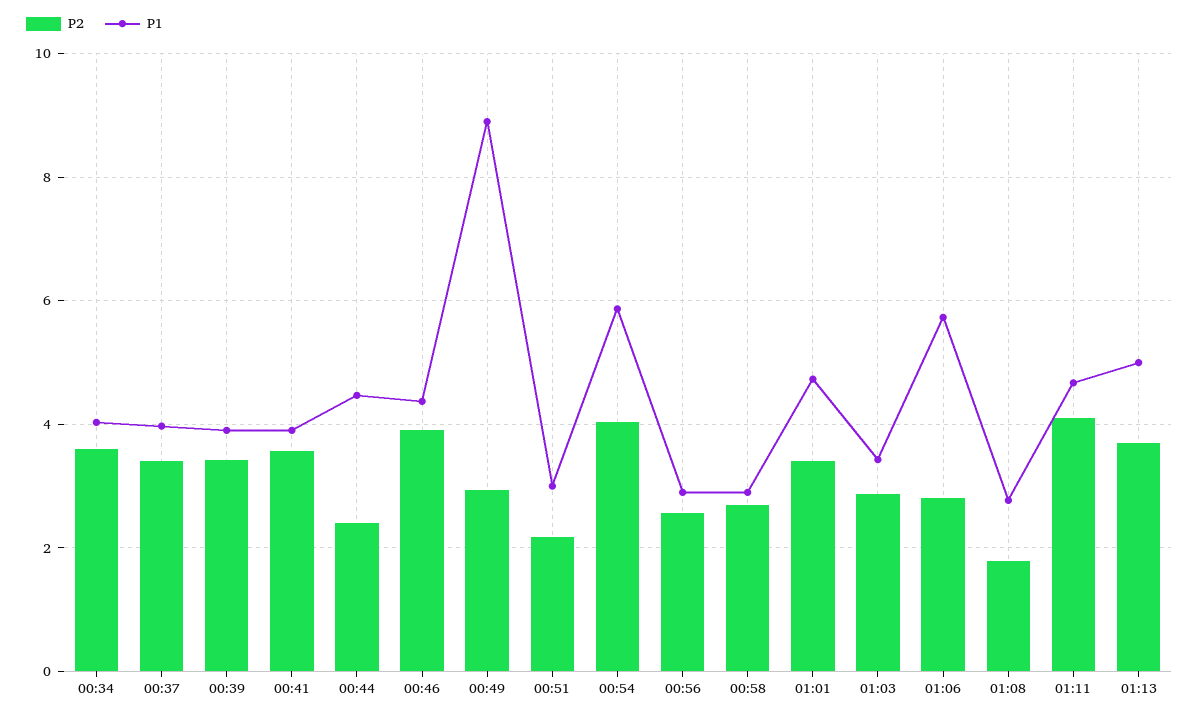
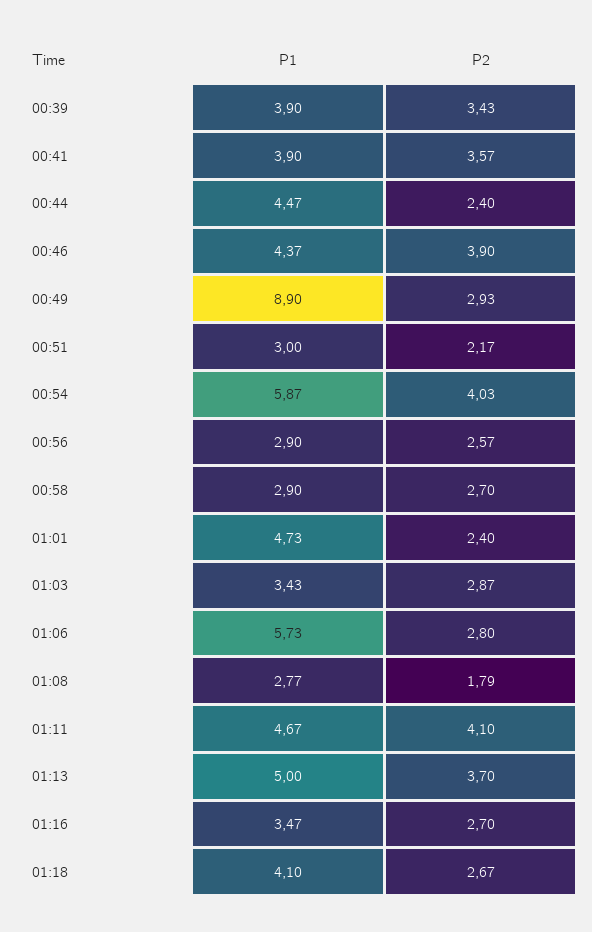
P2, 00:34: 3.6 -> none
P1, 00:34: 4 -> none
P2, 00:37: 3.4 -> none
P1, 00:37: 4 -> none
P2, 01:01: 3.4 -> 2.4
P1, 01:16: none -> 3.47
P2, 01:16: none -> 2.7
P1, 01:18: none -> 4.1
P2, 01:18: none -> 2.67

